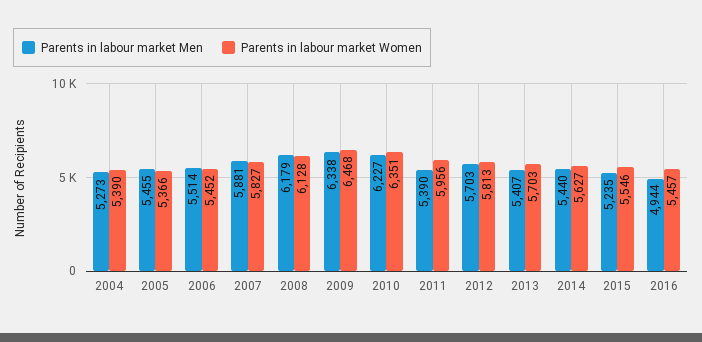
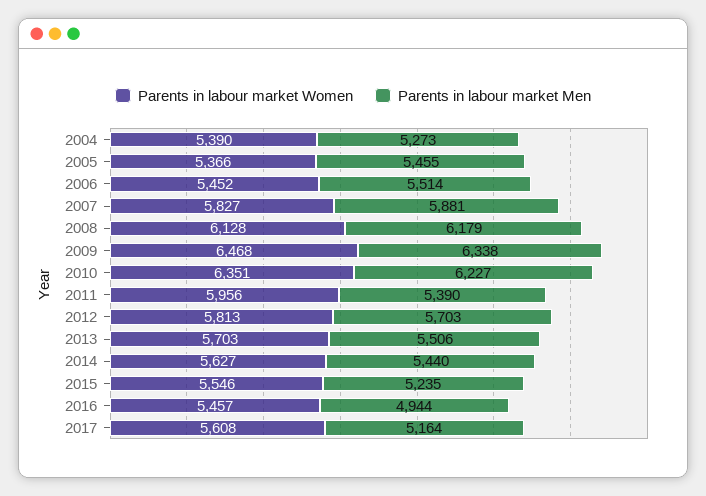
Parents in labour market Men, 2013: 5407 -> 5506
Parents in labour market Women, 2017: none -> 5608
Parents in labour market Men, 2017: none -> 5164

